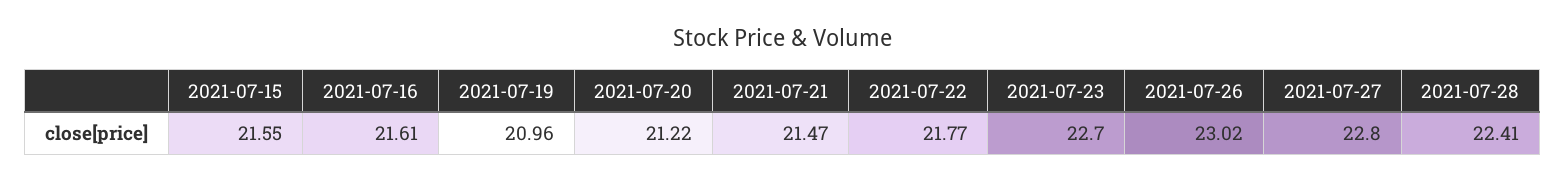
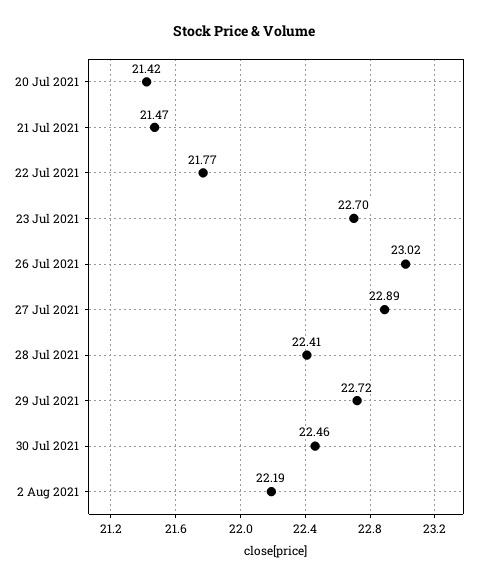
2021-07-15: 21.55 -> none
2021-07-16: 21.61 -> none
2021-07-19: 20.96 -> none
2021-07-20: 21.22 -> 21.42
2021-07-27: 22.8 -> 22.89
29 Jul 2021: none -> 22.72
30 Jul 2021: none -> 22.46
2 Aug 2021: none -> 22.19

